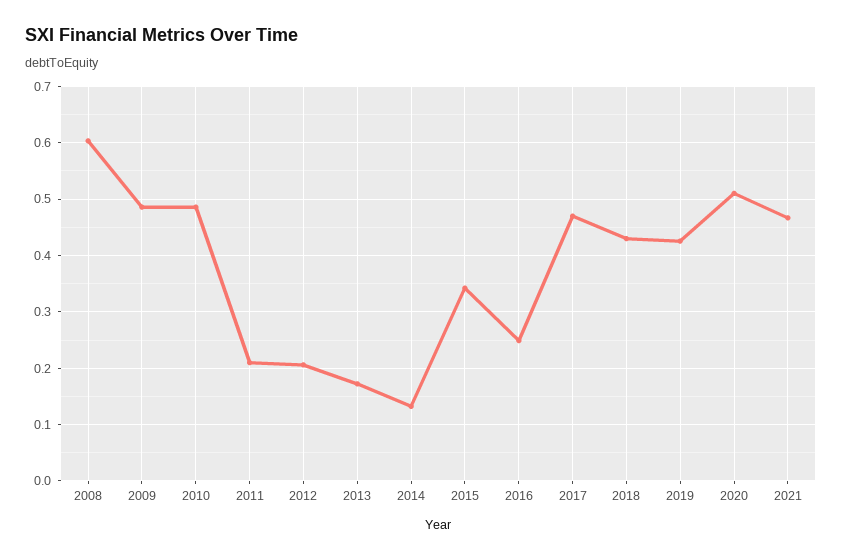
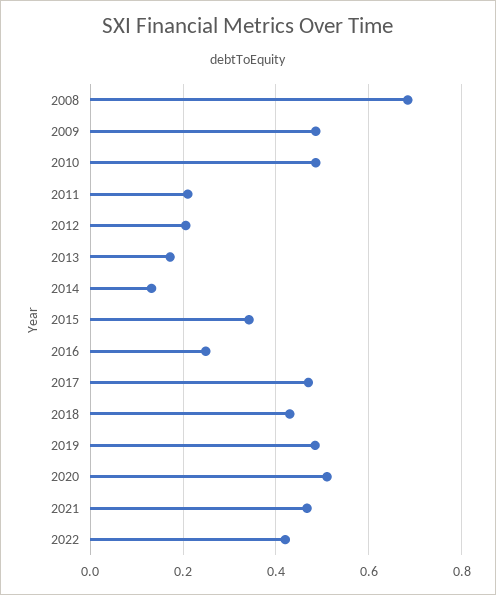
2008: 0.6 -> 0.68
2019: 0.42 -> 0.48
2022: none -> 0.42

